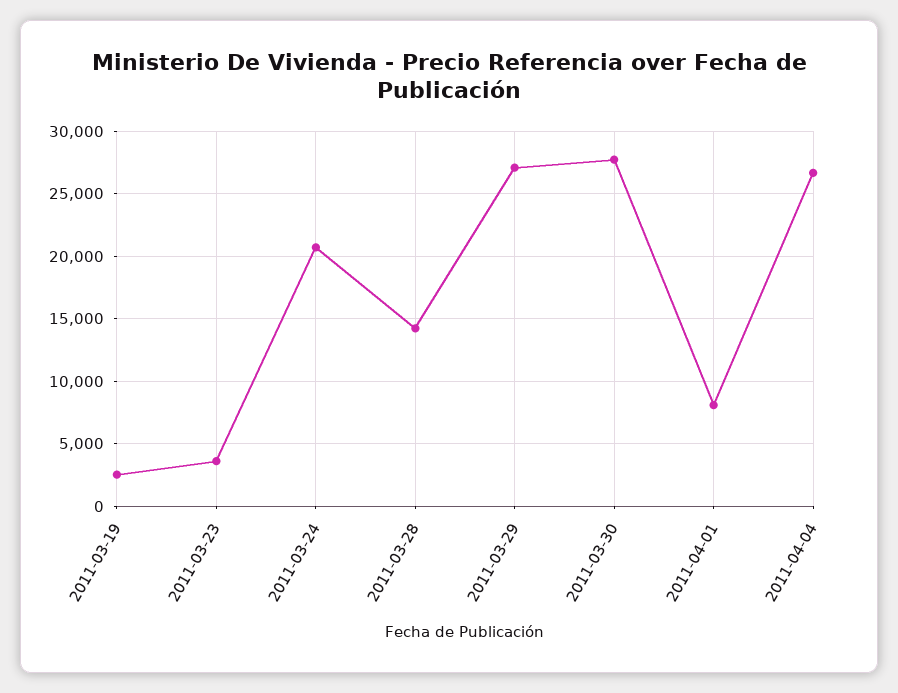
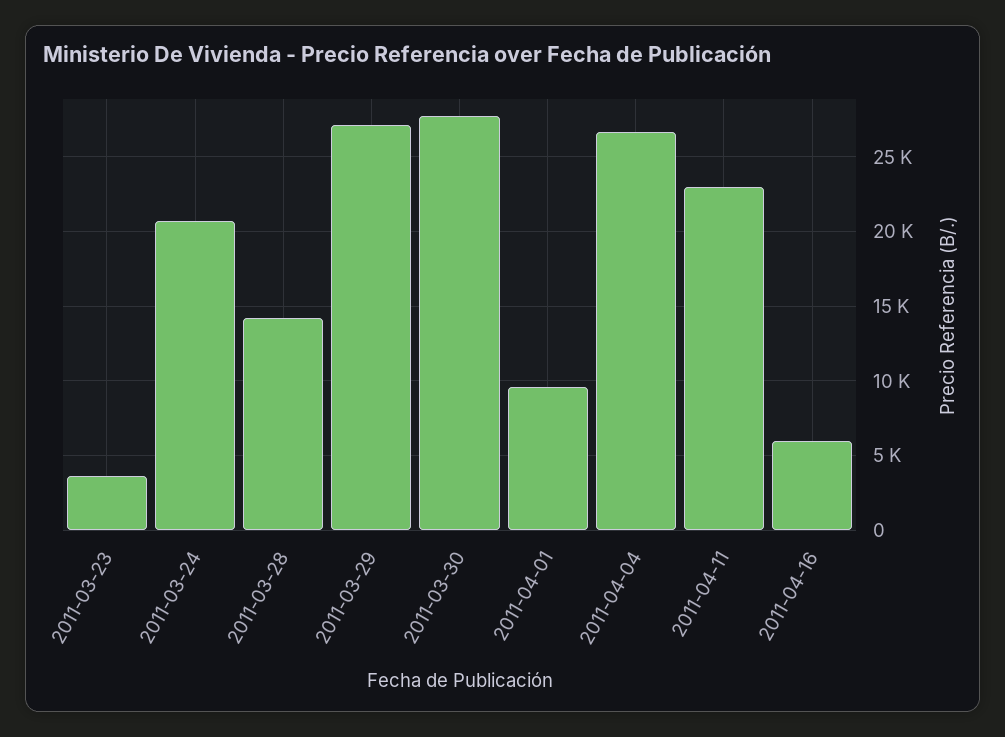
2011-03-19: 2500 -> none
2011-04-01: 8000 -> 9500
2011-04-11: none -> 23000
2011-04-16: none -> 6000

